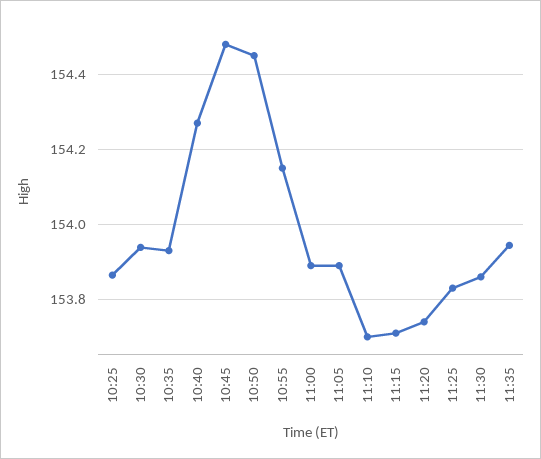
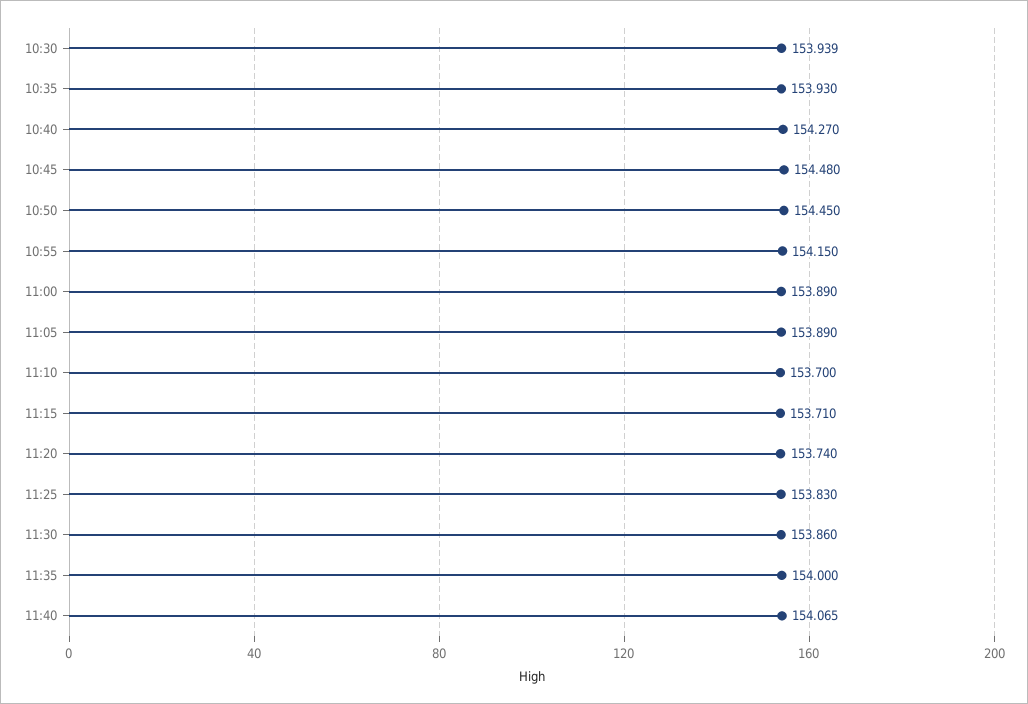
10:25: 153.86 -> none
11:35: 153.94 -> 154
11:40: none -> 154.065

